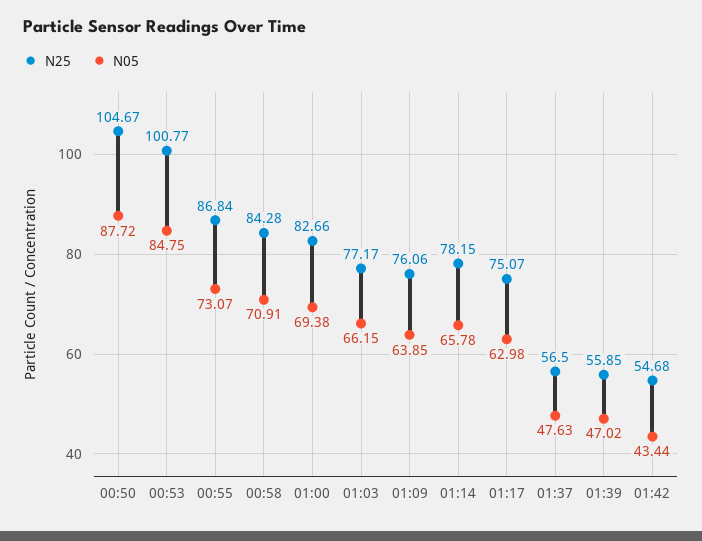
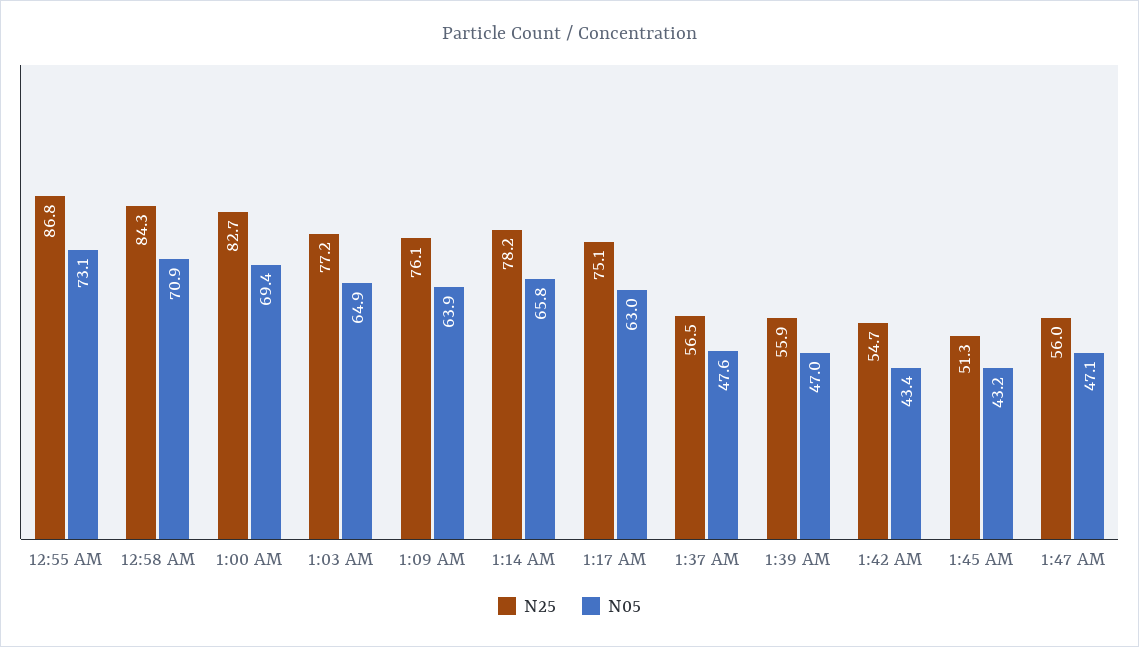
N25, 00:50: 104.67 -> none
N05, 00:50: 87.72 -> none
N25, 00:53: 100.77 -> none
N05, 00:53: 84.75 -> none
N05, 01:03: 66.15 -> 64.9
N25, 1:45 AM: none -> 51.3
N05, 1:45 AM: none -> 43.2
N25, 1:47 AM: none -> 56
N05, 1:47 AM: none -> 47.1

